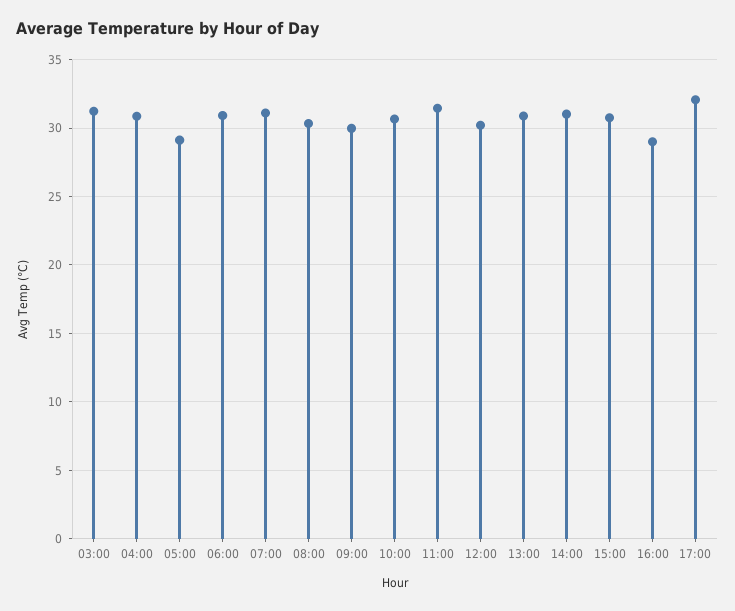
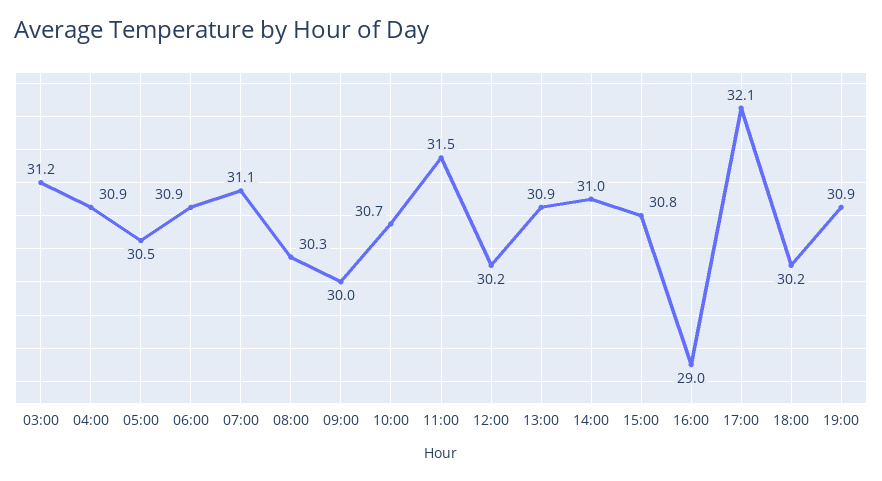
05:00: 29 -> 30.5
18:00: none -> 30.2
19:00: none -> 30.9

